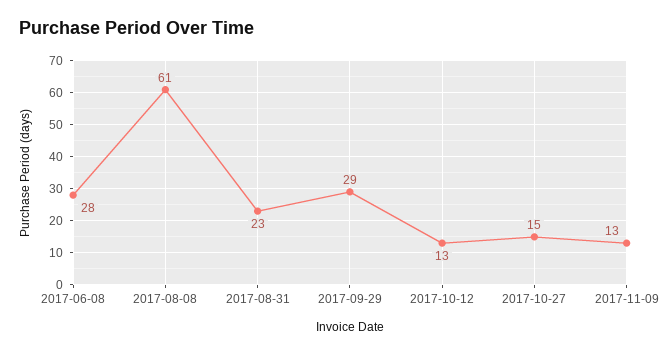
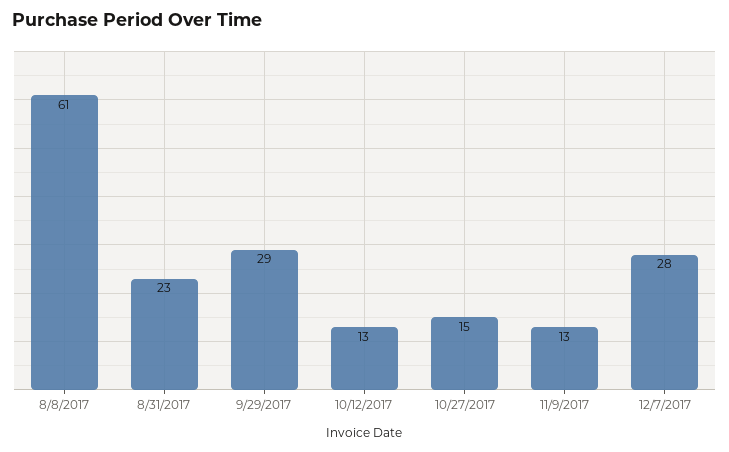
2017-06-08: 28 -> none
12/7/2017: none -> 28

